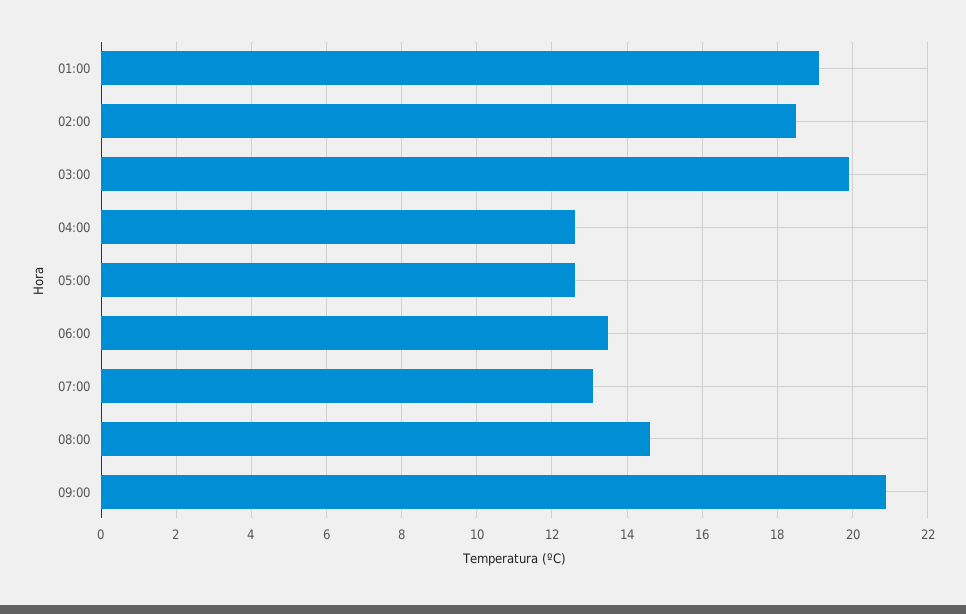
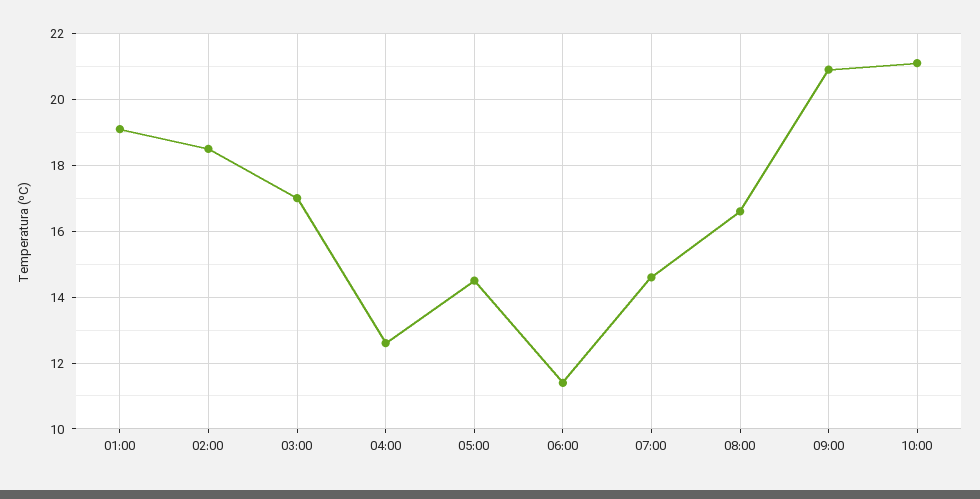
03:00: 20 -> 17
05:00: 12.5 -> 14.5
06:00: 13.5 -> 11.5
07:00: 13 -> 14.5
08:00: 14.5 -> 16.5
10:00: none -> 21

